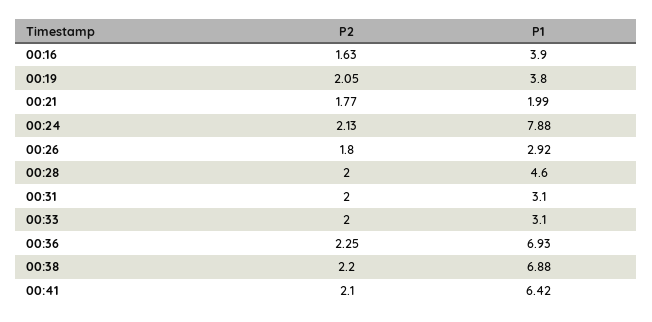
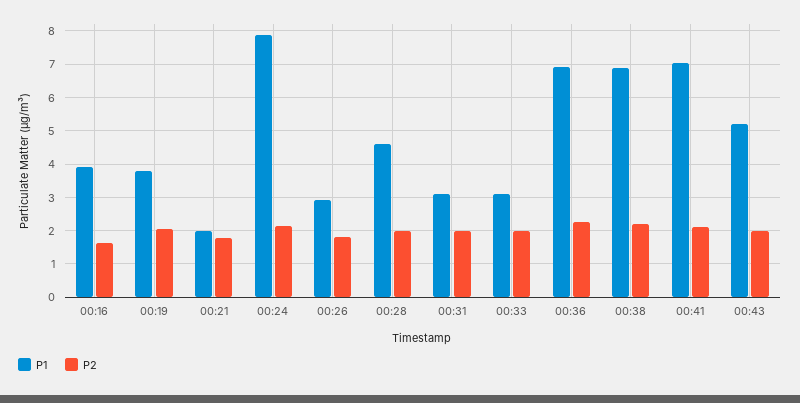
P1, 00:41: 6.42 -> 7
P1, 00:43: none -> 5.2
P2, 00:43: none -> 2

